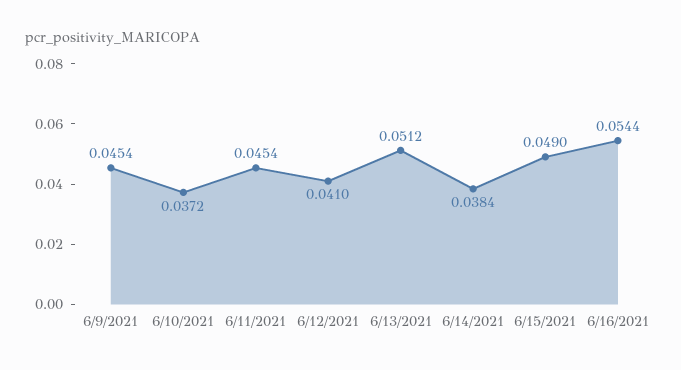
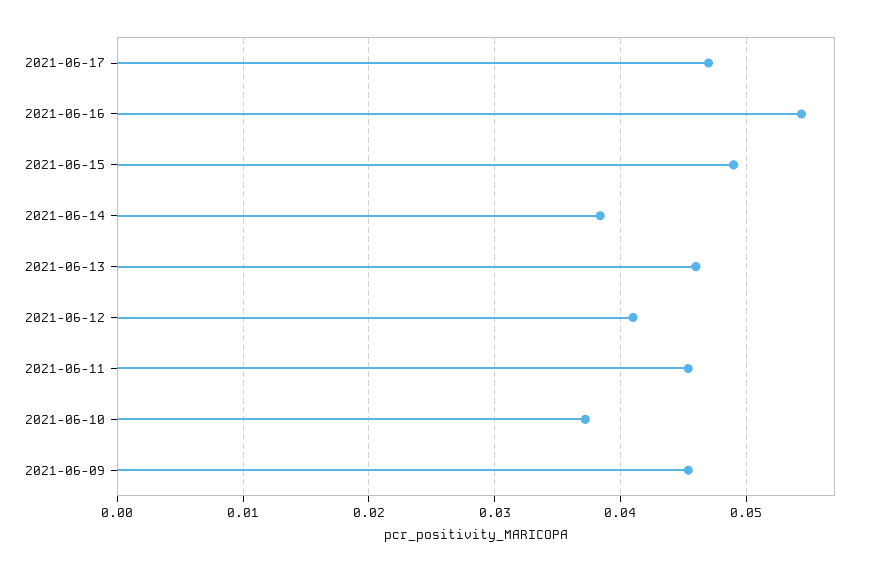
6/13/2021: 0.0512 -> 0.046
2021-06-17: none -> 0.047

